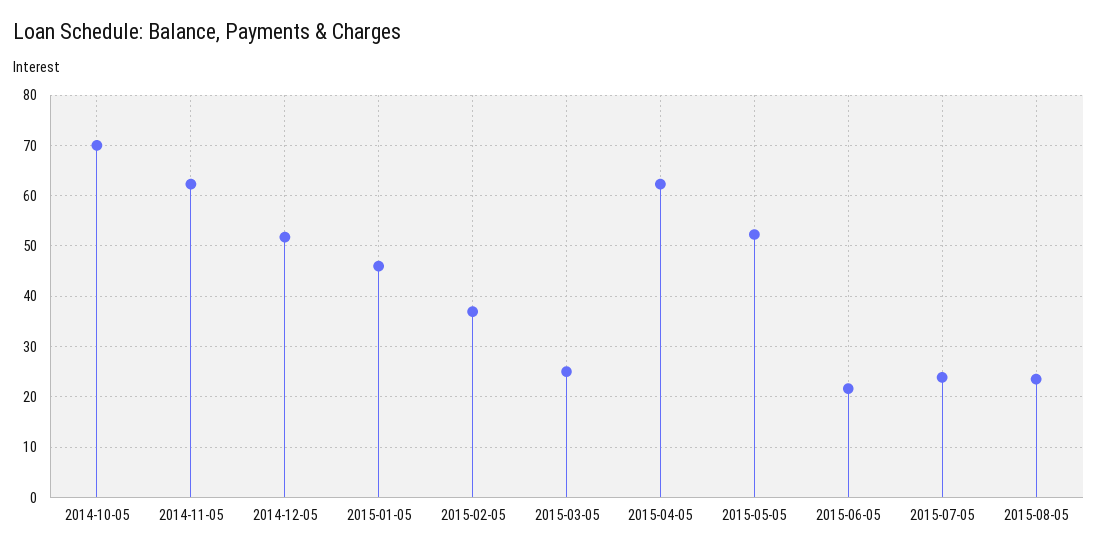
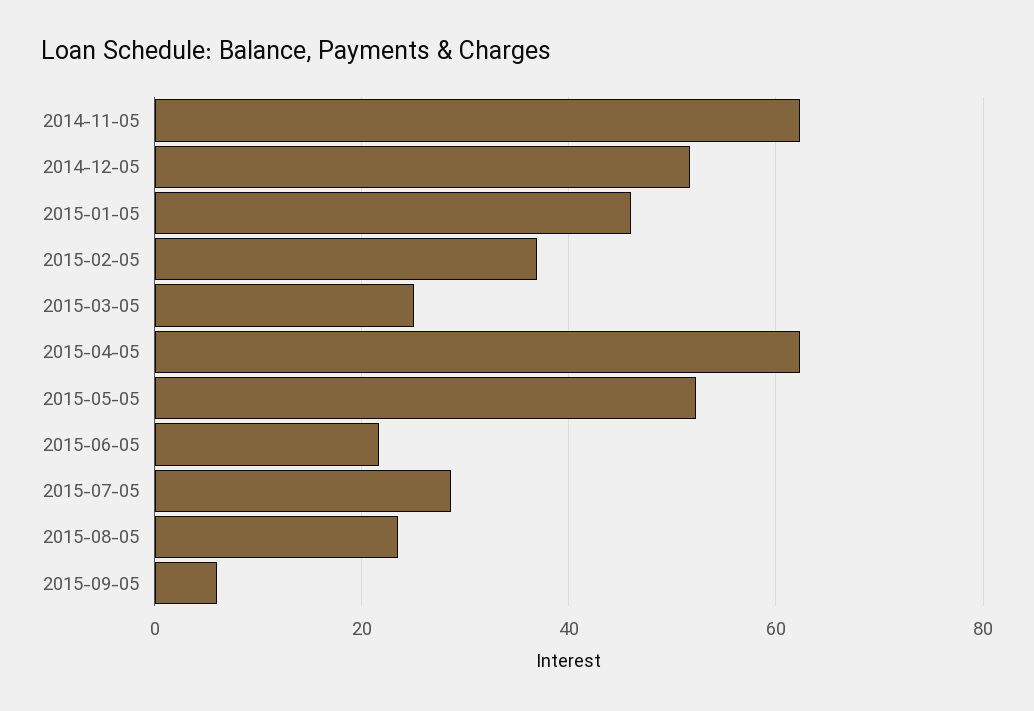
2014-10-05: 70 -> none
2015-07-05: 24 -> 28
2015-09-05: none -> 6

